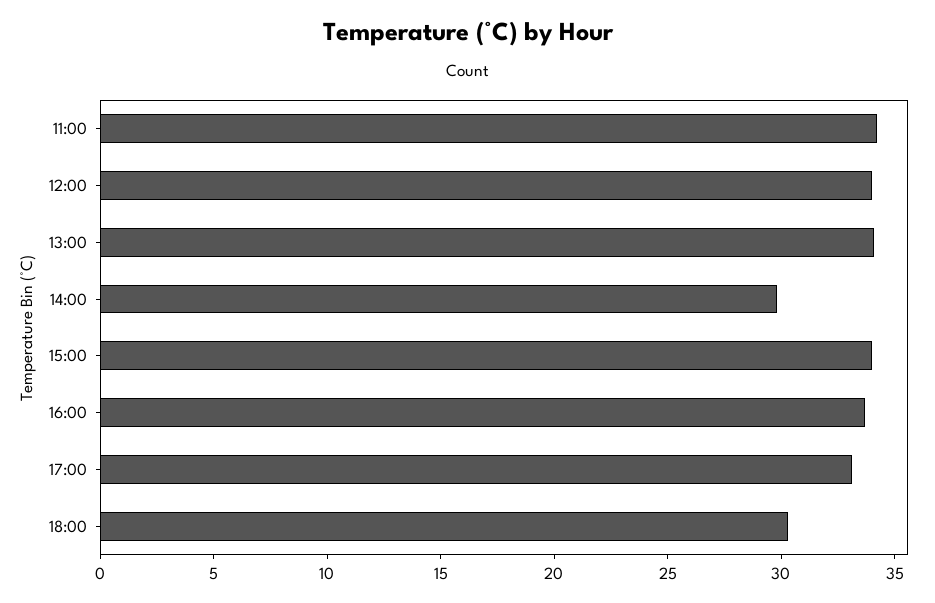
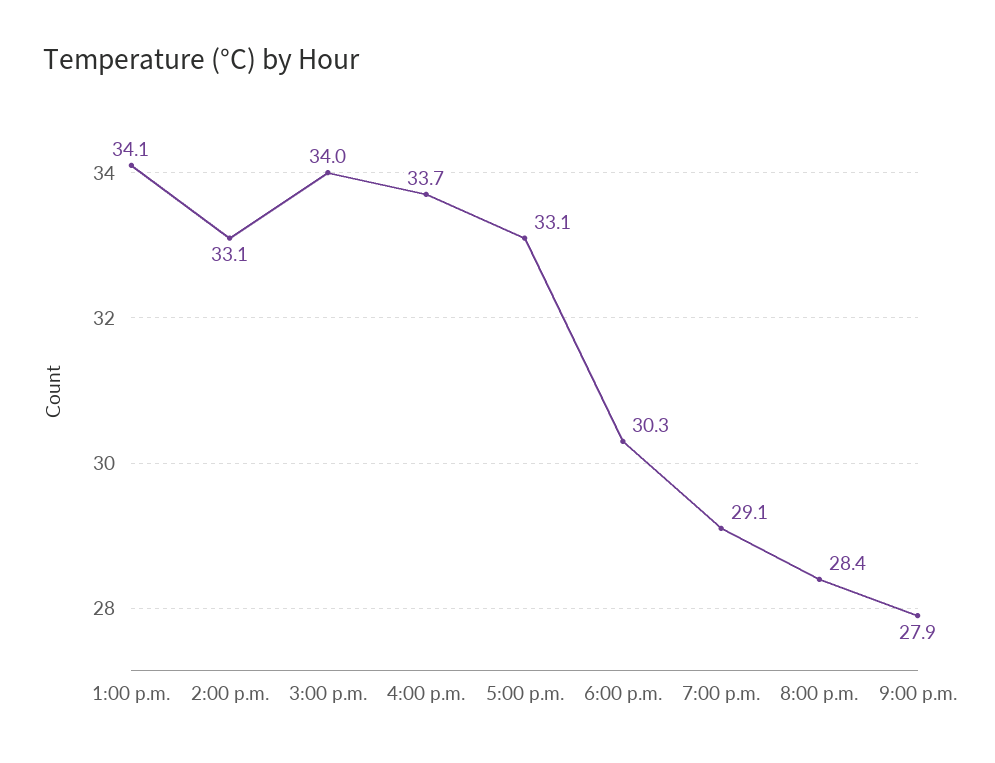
11:00: 34 -> none
12:00: 34 -> none
14:00: 30 -> 33.1
7:00 p.m.: none -> 29.1
8:00 p.m.: none -> 28.4
9:00 p.m.: none -> 27.9

